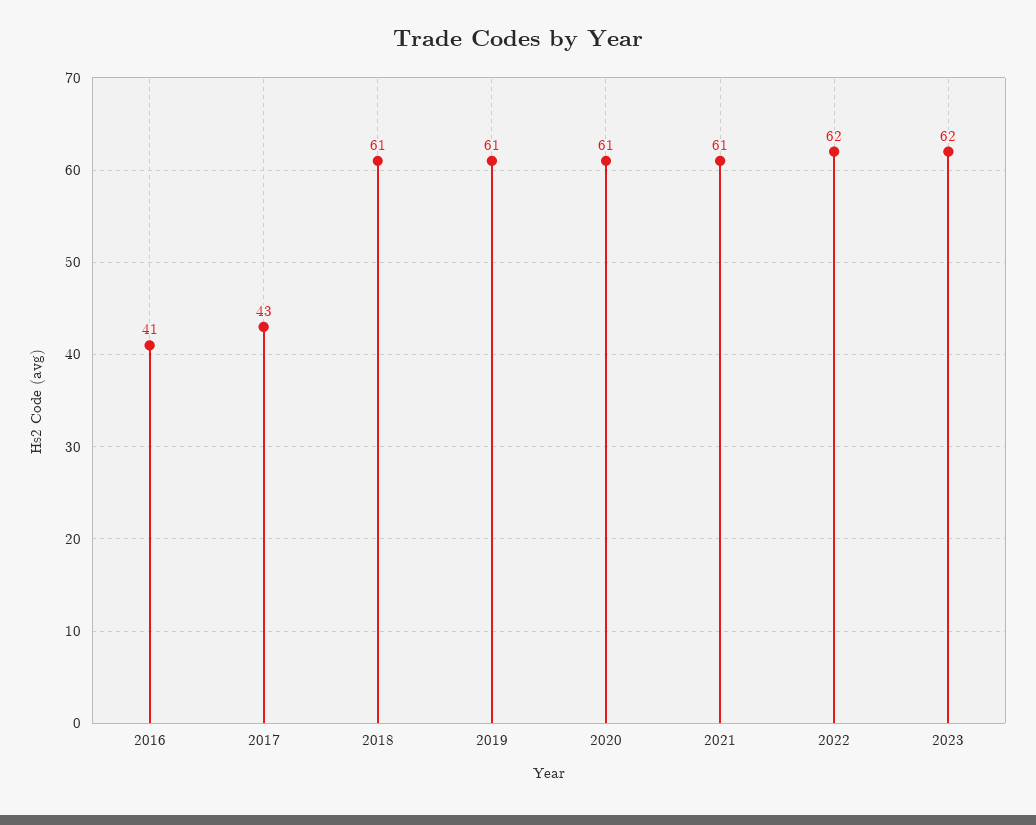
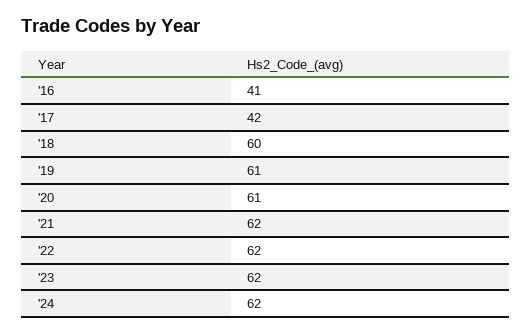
2017: 43 -> 42
2018: 61 -> 60
2021: 61 -> 62
'24: none -> 62

